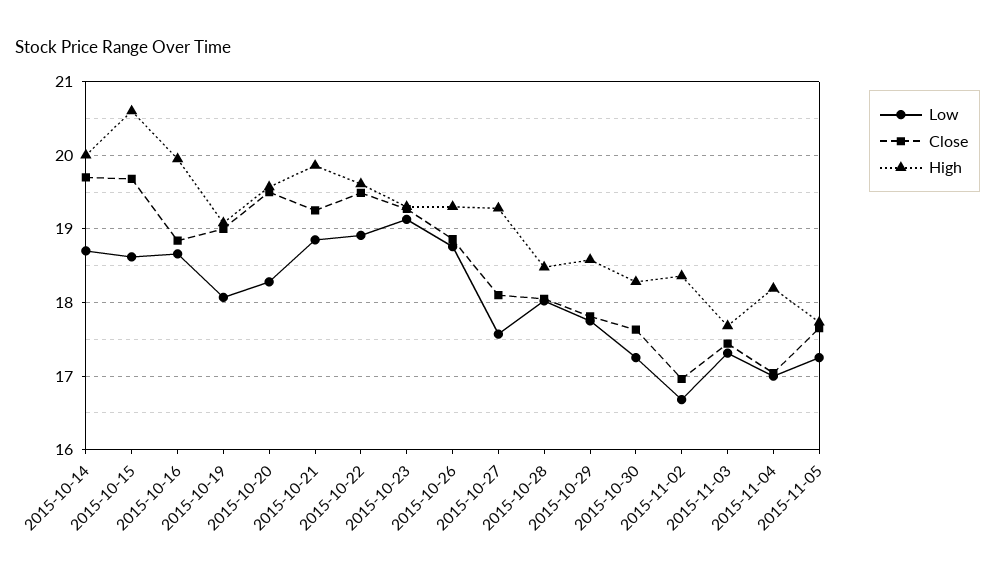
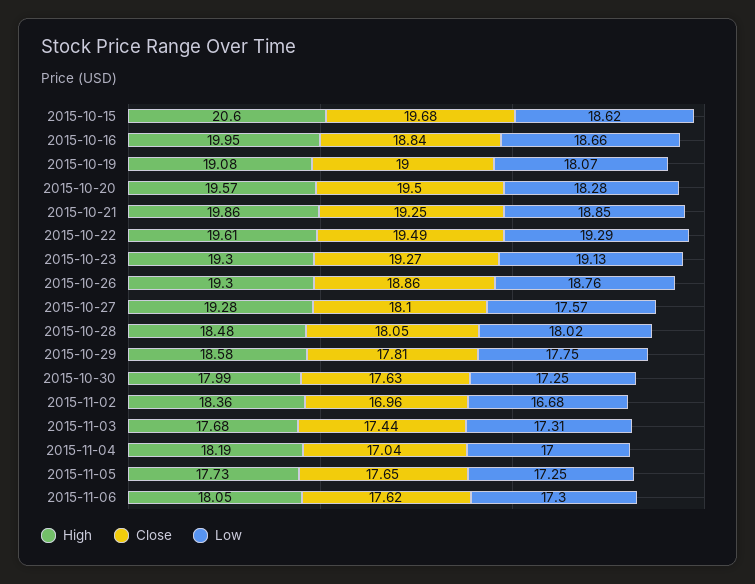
Low, 2015-10-14: 18.7 -> none
Close, 2015-10-14: 19.7 -> none
High, 2015-10-14: 20 -> none
Low, 2015-10-22: 18.9 -> 19.29
High, 2015-10-30: 18.3 -> 17.99
High, 2015-11-06: none -> 18.05
Close, 2015-11-06: none -> 17.62
Low, 2015-11-06: none -> 17.3

